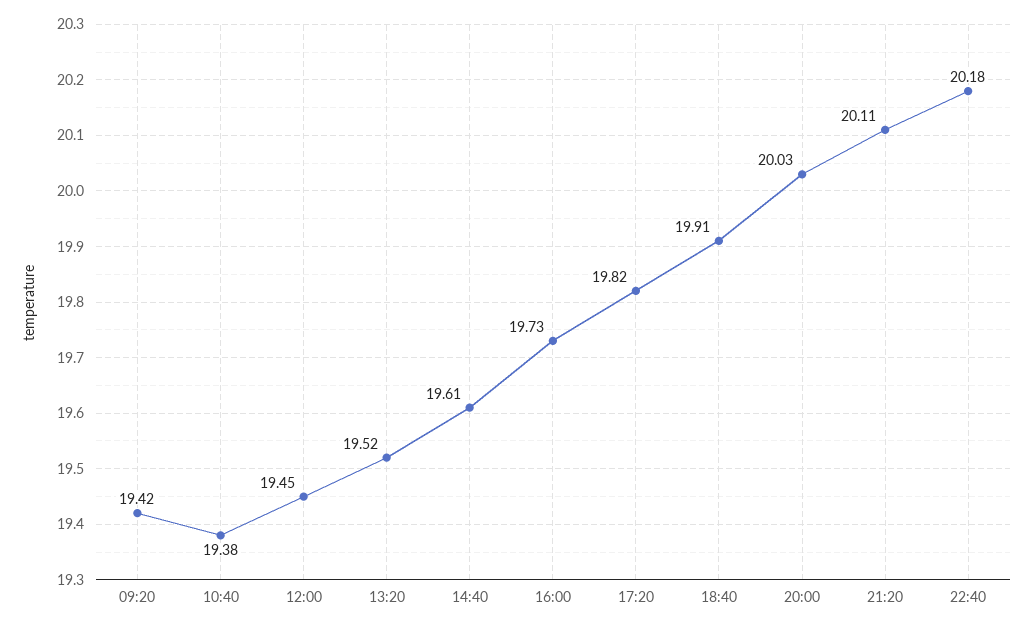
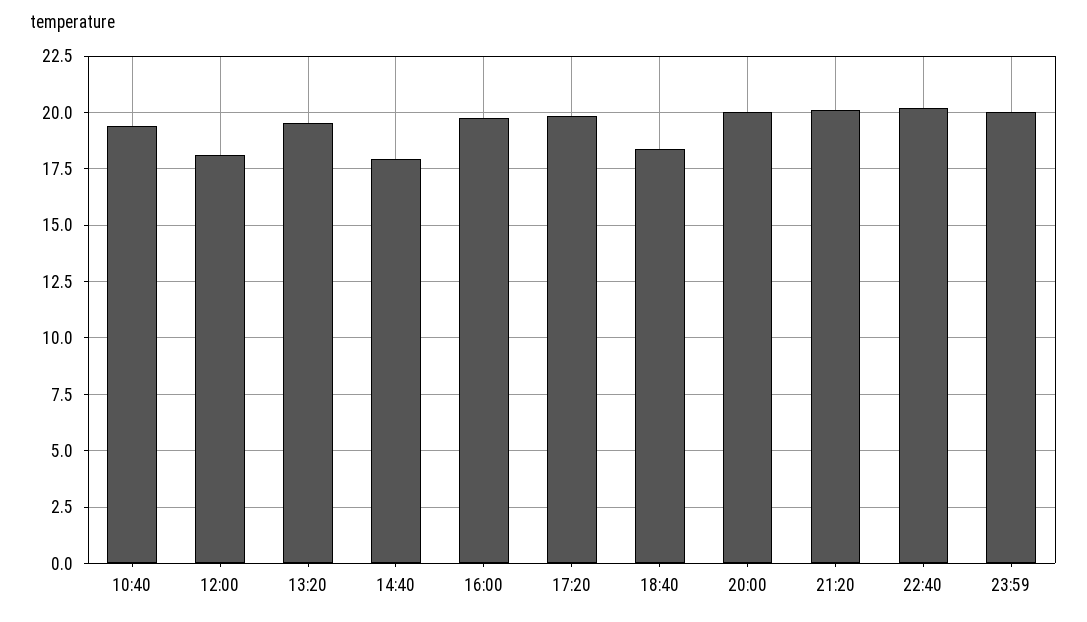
09:20: 19.42 -> none
12:00: 19.45 -> 18
14:40: 19.61 -> 18
18:40: 19.91 -> 18.5
23:59: none -> 20

